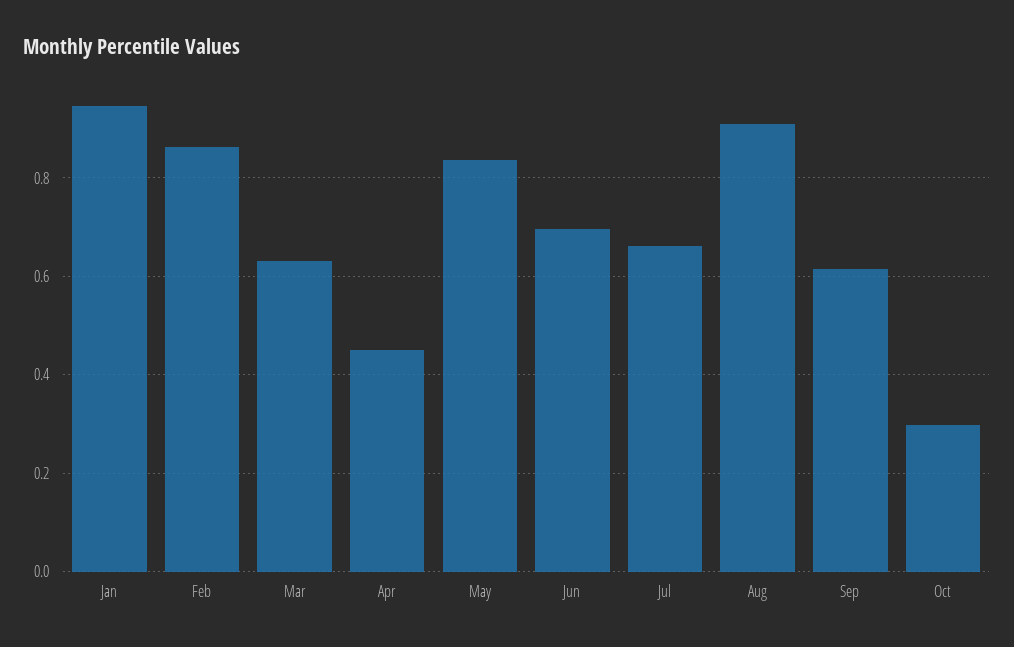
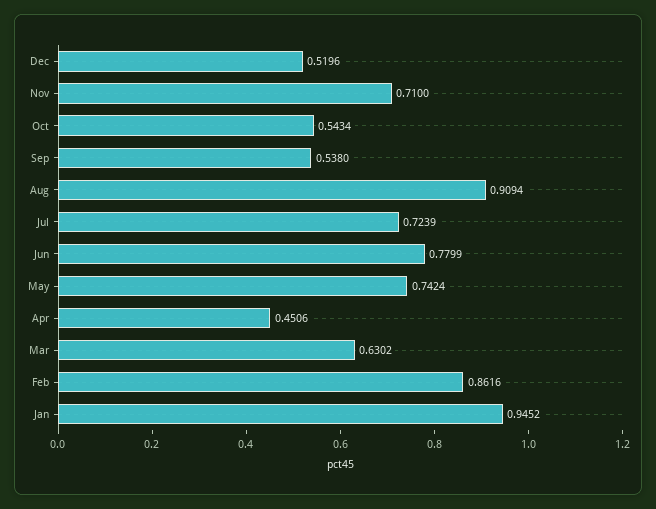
May: 0.84 -> 0.7424
Jun: 0.7 -> 0.7799
Jul: 0.66 -> 0.7239
Sep: 0.62 -> 0.538
Oct: 0.3 -> 0.5434
Dec: none -> 0.5196
Nov: none -> 0.71

